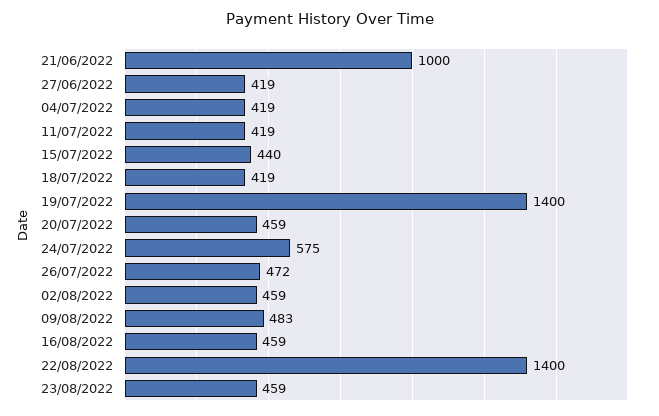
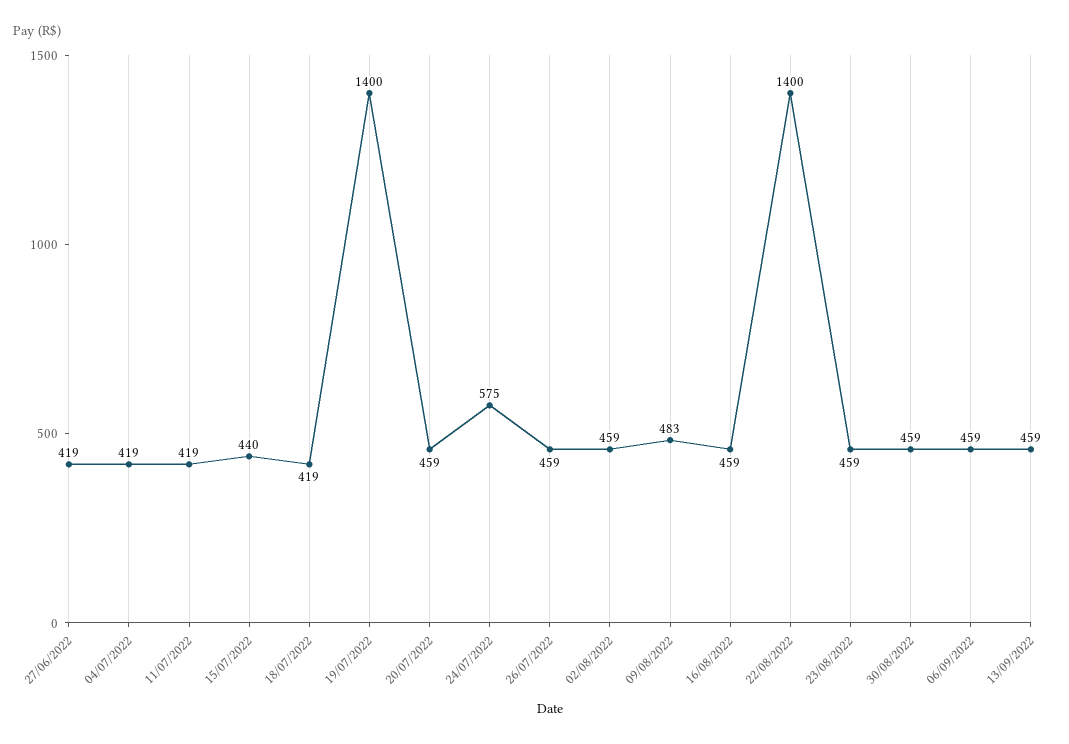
21/06/2022: 1000 -> none
26/07/2022: 472 -> 459
30/08/2022: none -> 459
06/09/2022: none -> 459
13/09/2022: none -> 459

